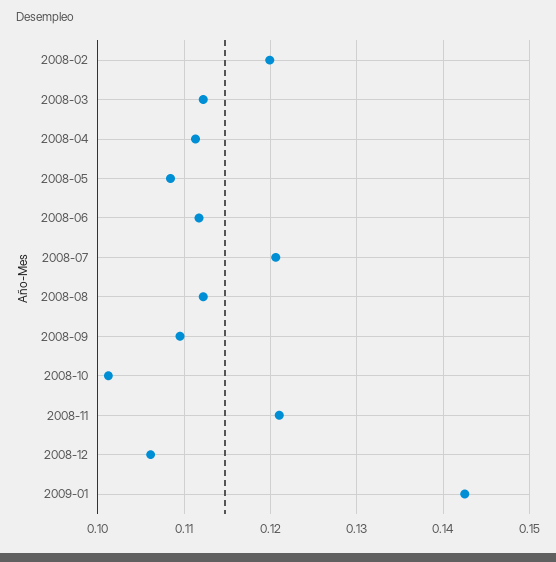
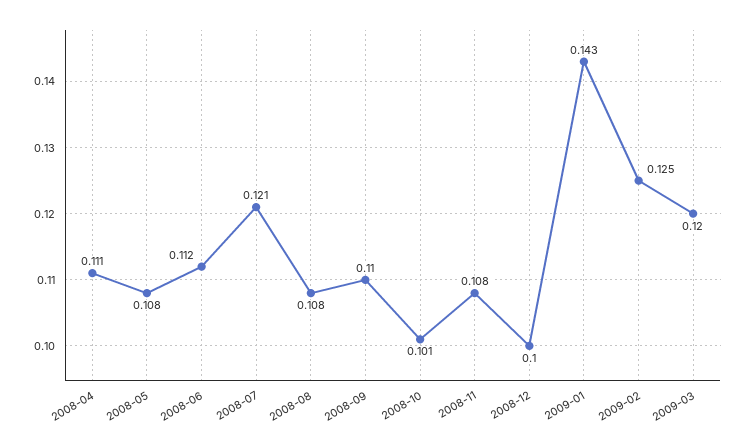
2008-02: 0.12 -> none
2008-03: 0.112 -> none
2008-08: 0.112 -> 0.108
2008-11: 0.121 -> 0.108
2008-12: 0.106 -> 0.1
2009-02: none -> 0.125
2009-03: none -> 0.12

